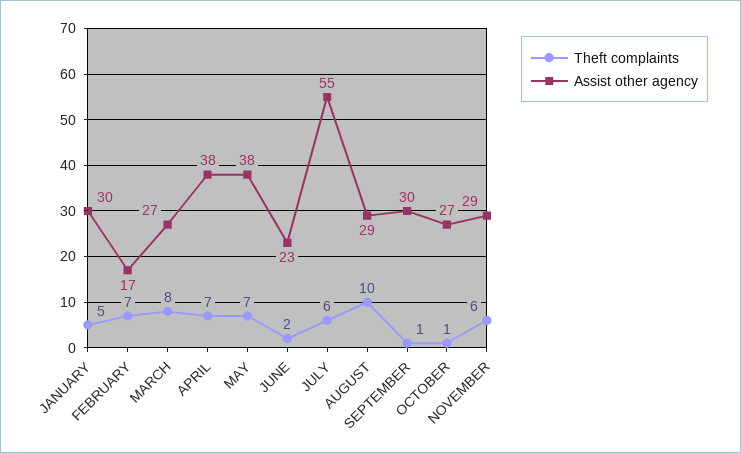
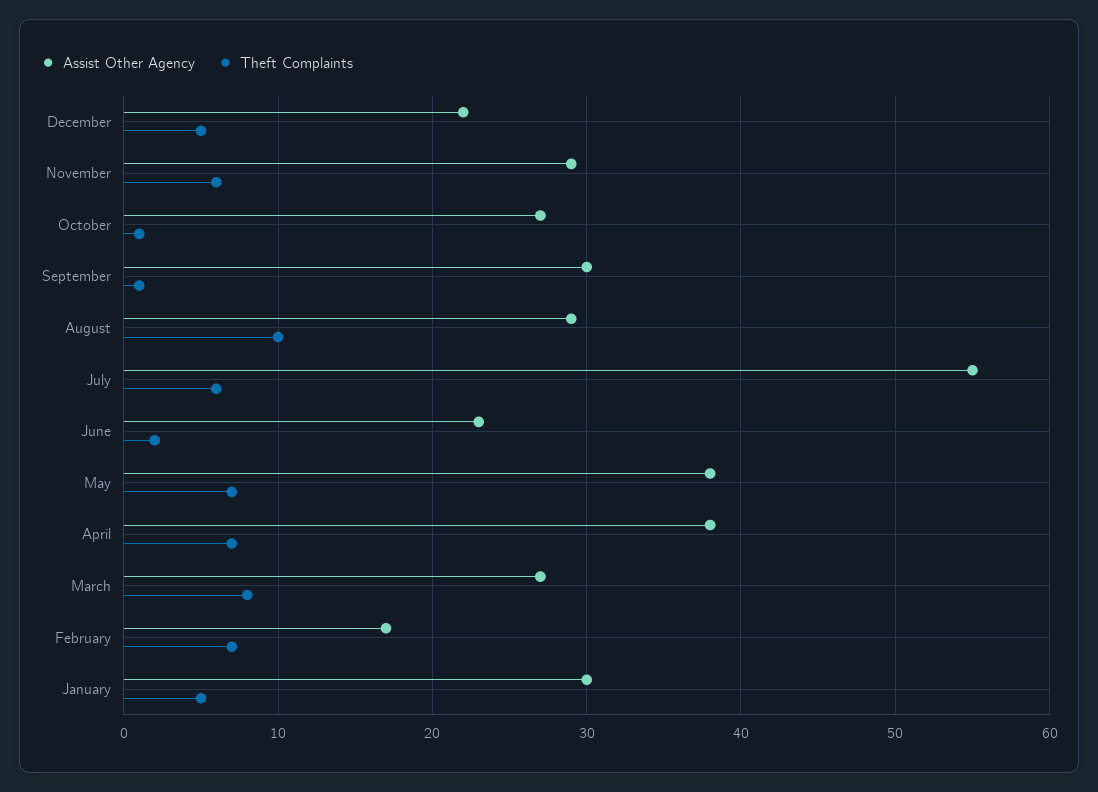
Assist other agency, December: none -> 22
Theft complaints, December: none -> 5

